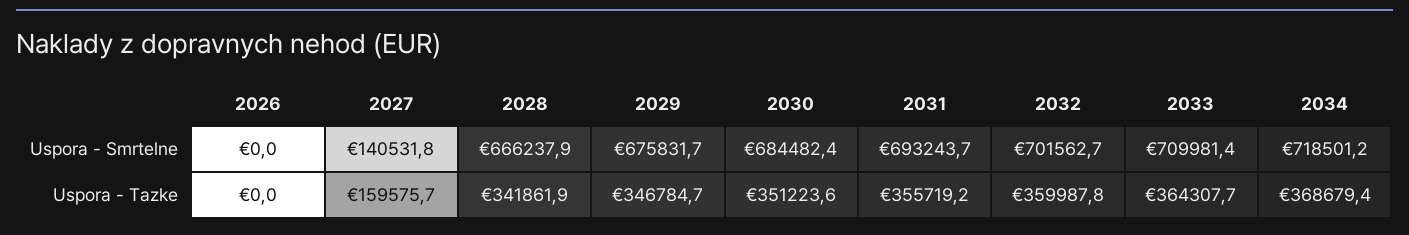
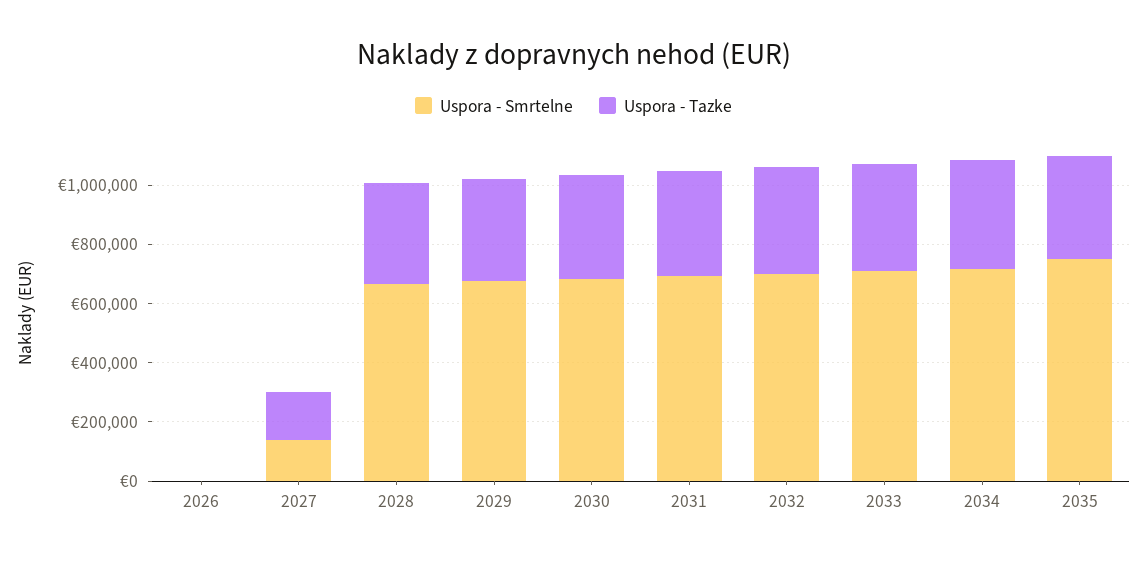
Uspora - Smrtelne, 2035: none -> 750000
Uspora - Tazke, 2035: none -> 350000

